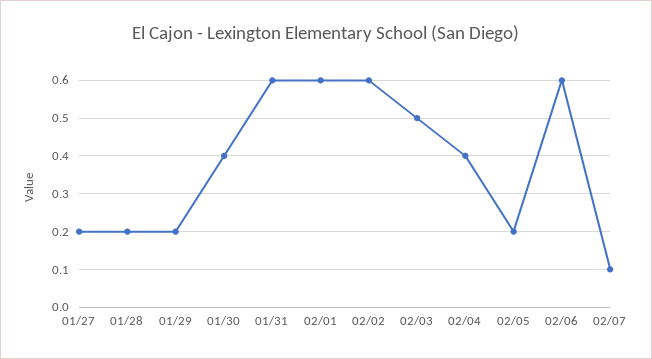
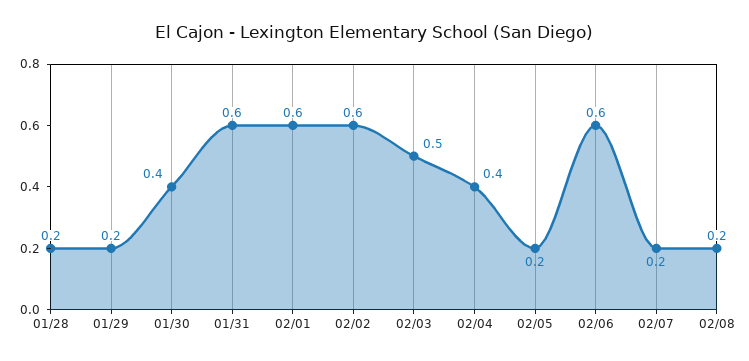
01/27: 0.2 -> none
02/07: 0.1 -> 0.2
02/08: none -> 0.2

